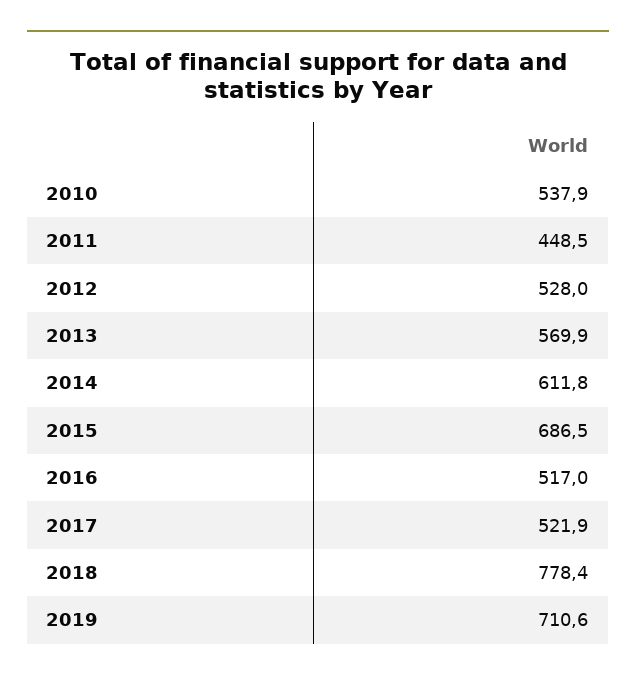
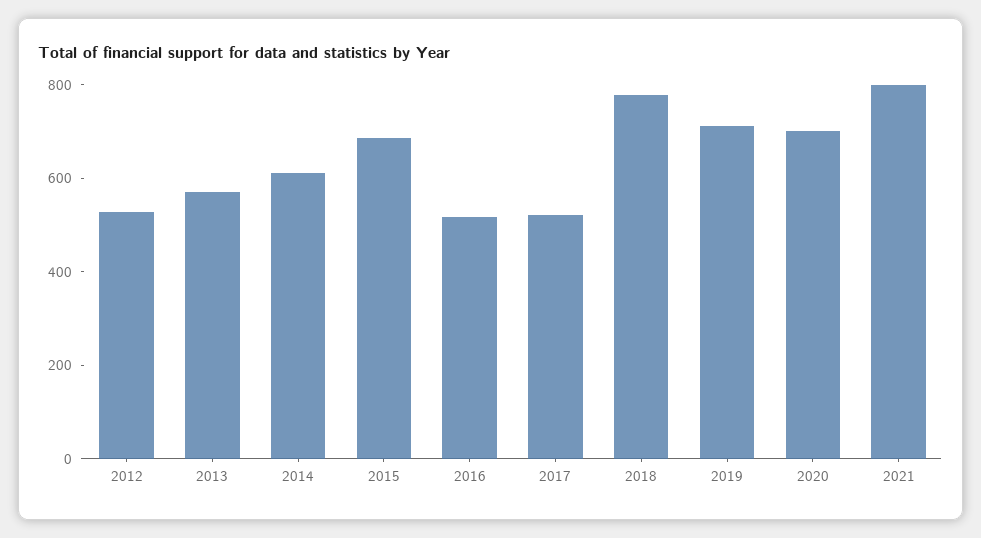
2010: 537.9 -> none
2011: 448.5 -> none
2020: none -> 700
2021: none -> 800

